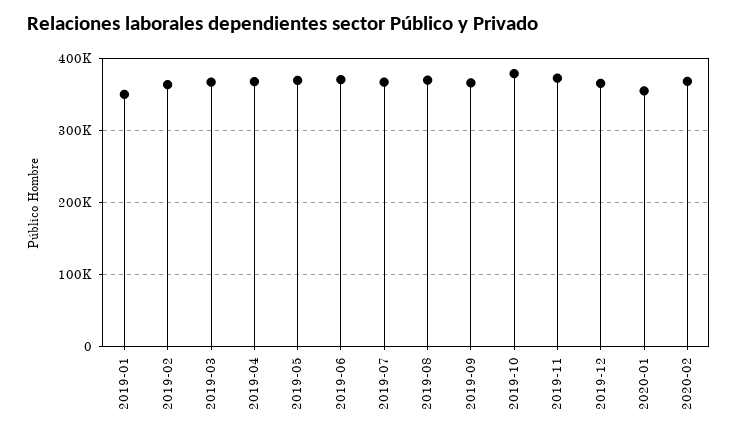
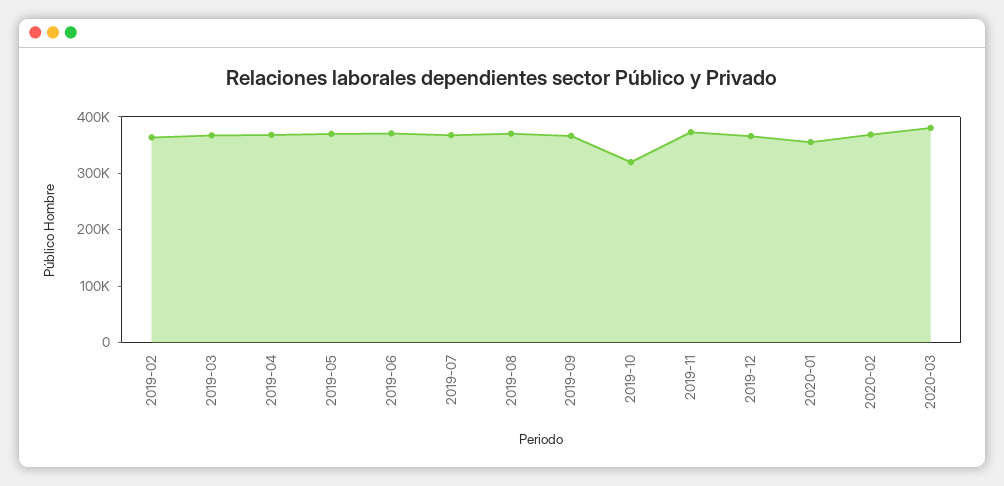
2019-01: 350000 -> none
2019-10: 380000 -> 320000
2020-03: none -> 380000

